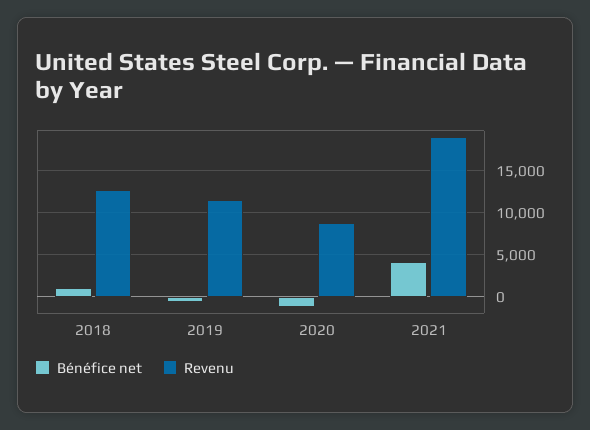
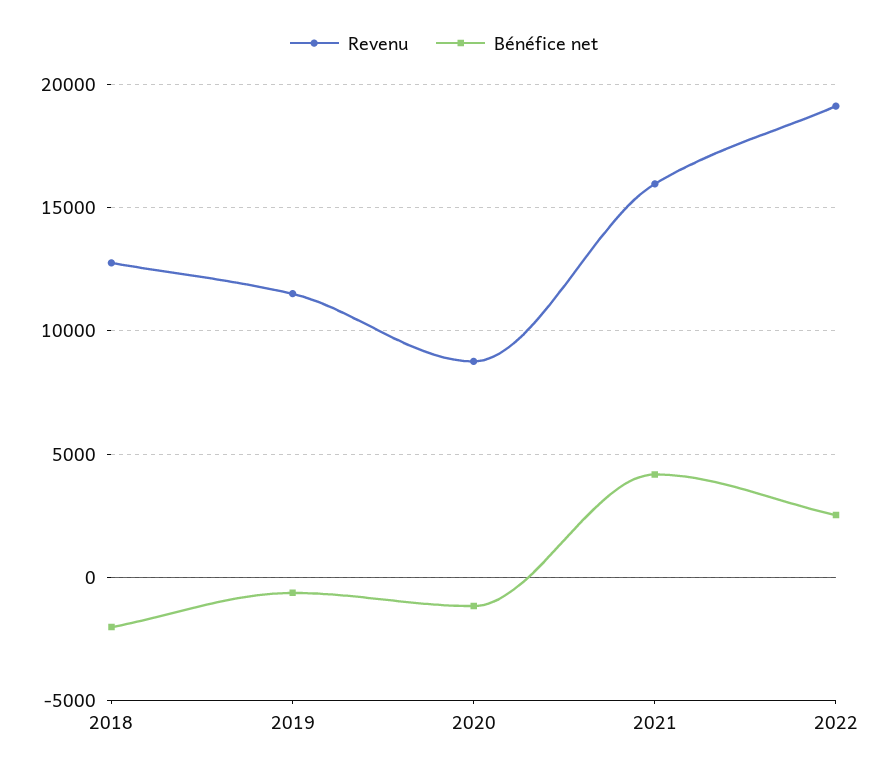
Bénéfice net, 2018: 1000 -> -2000
Revenu, 2021: 19000 -> 16000
Revenu, 2022: none -> 19000
Bénéfice net, 2022: none -> 2500

